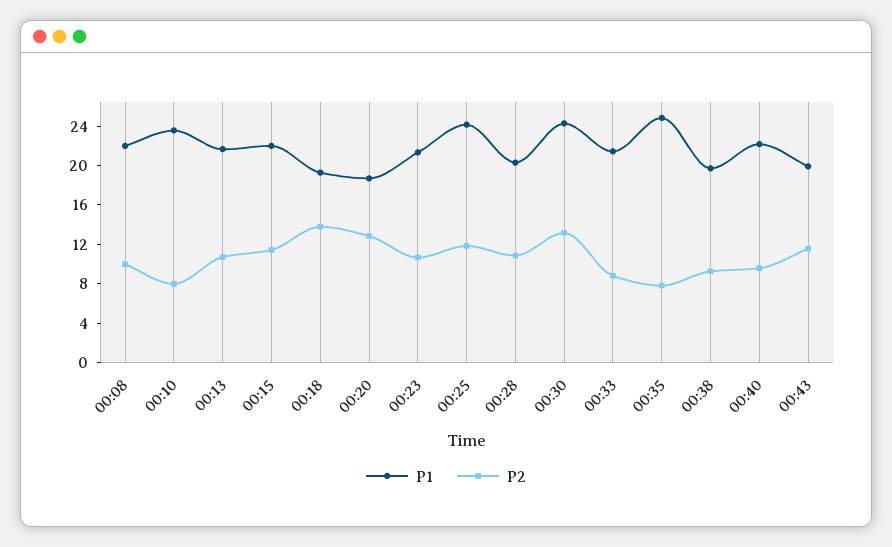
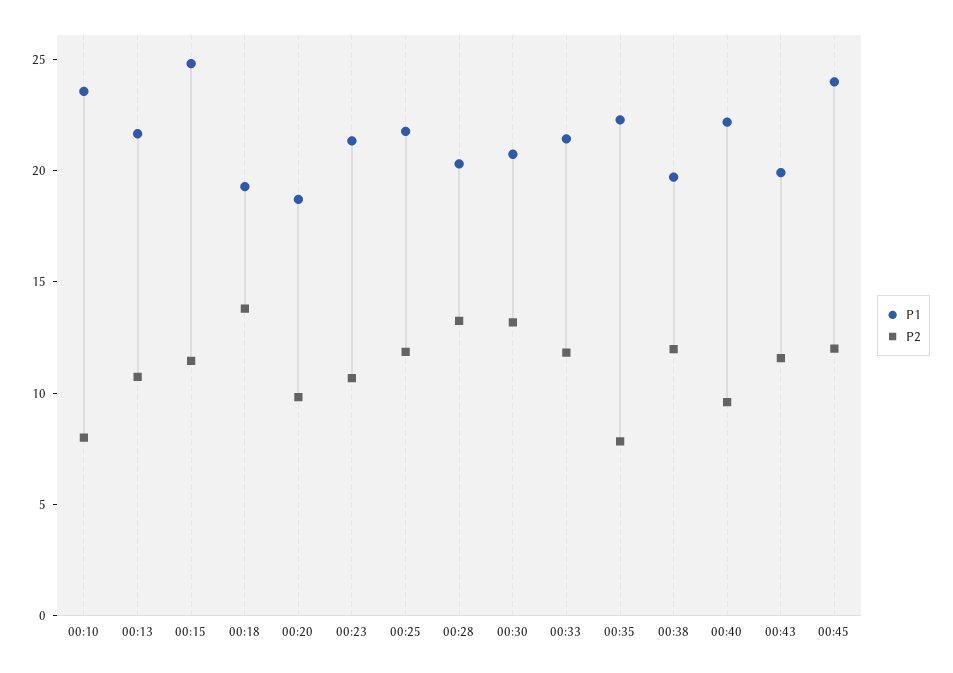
P1, 00:08: 22 -> none
P2, 00:08: 10 -> none
P1, 00:15: 22 -> 25
P2, 00:20: 13 -> 10
P1, 00:25: 24 -> 22
P2, 00:28: 11 -> 13
P1, 00:30: 24 -> 21
P2, 00:33: 9 -> 12
P1, 00:35: 25 -> 22
P2, 00:38: 9 -> 12
P1, 00:45: none -> 24
P2, 00:45: none -> 12

